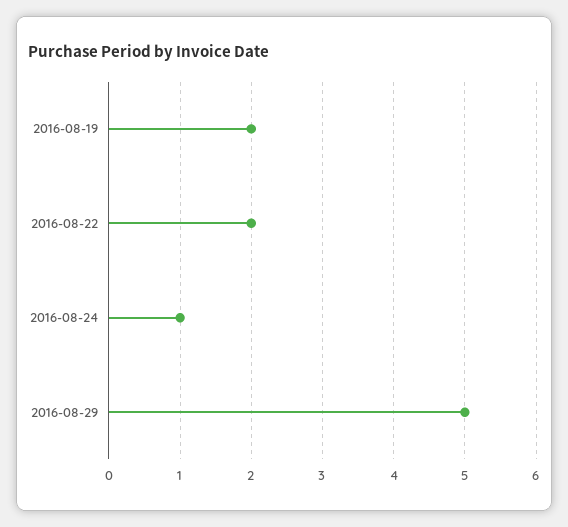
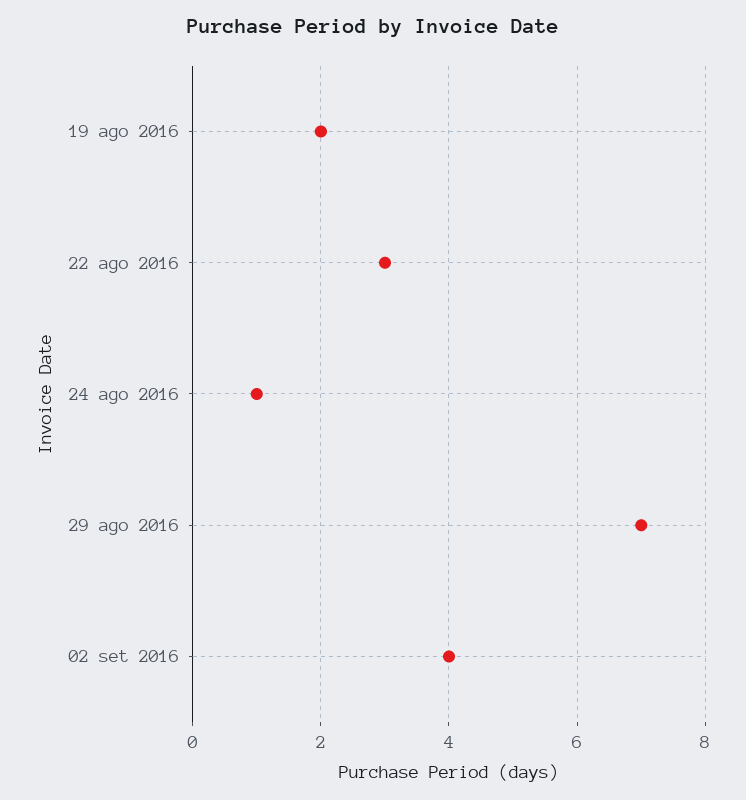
2016-08-22: 2 -> 3
2016-08-29: 5 -> 7
02 set 2016: none -> 4

